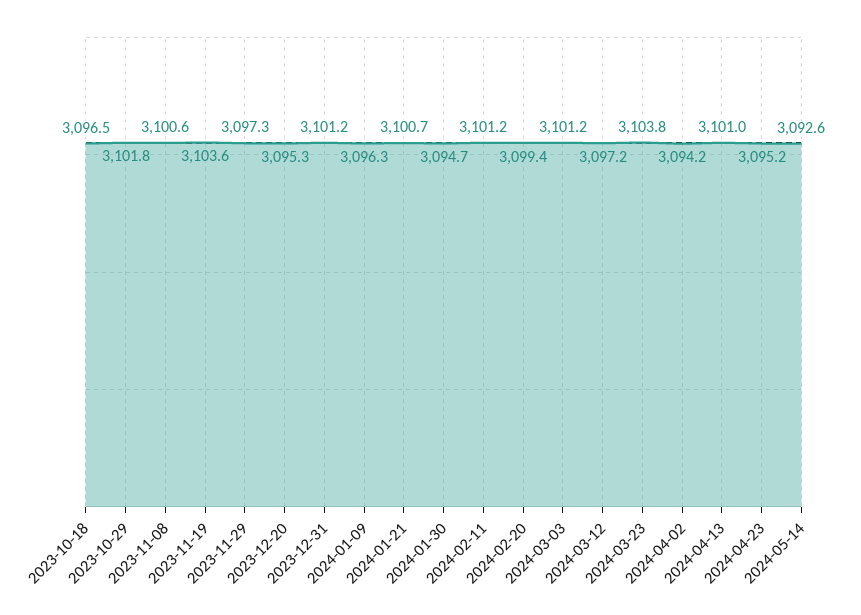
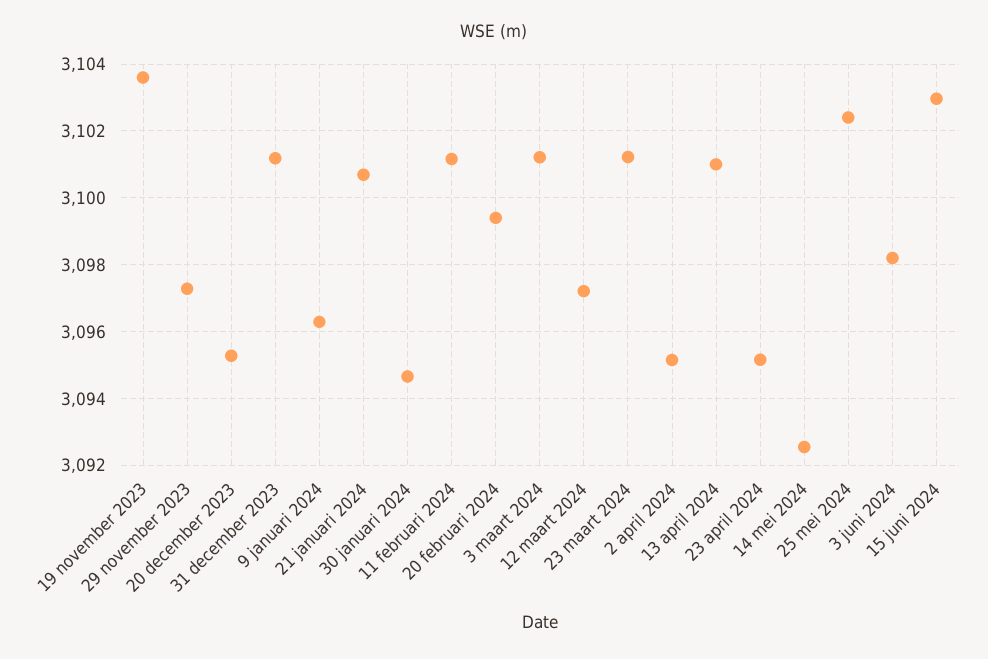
2023-10-18: 3096.5 -> none
2023-10-29: 3101.8 -> none
2023-11-08: 3100.6 -> none
2024-03-23: 3103.8 -> 3101.2
2024-04-02: 3094.2 -> 3095.2
25 mei 2024: none -> 3102.4
3 juni 2024: none -> 3098.2
15 juni 2024: none -> 3103

